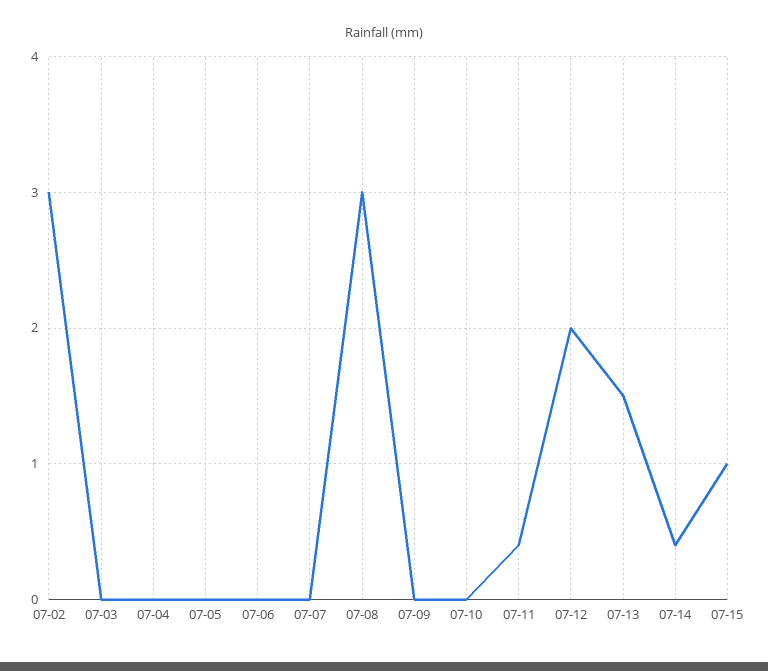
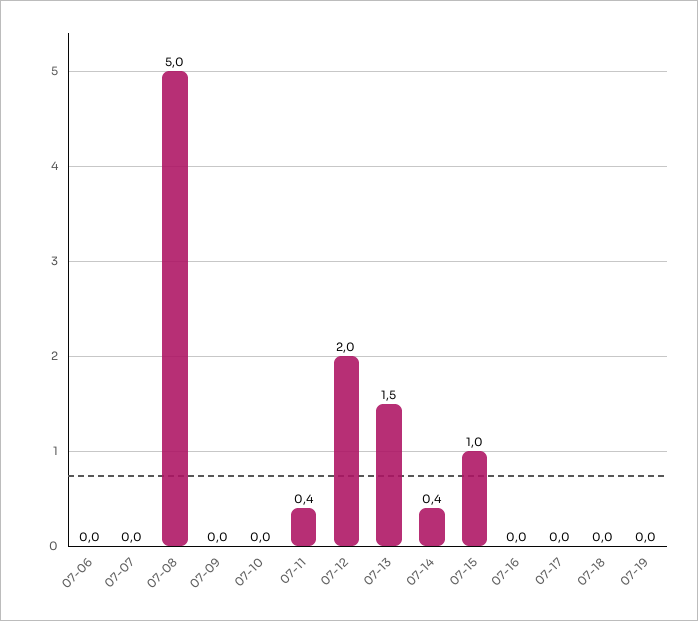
07-02: 3 -> none
07-03: 0 -> none
07-04: 0 -> none
07-05: 0 -> none
07-08: 3 -> 5
07-16: none -> 0
07-17: none -> 0
07-18: none -> 0
07-19: none -> 0

